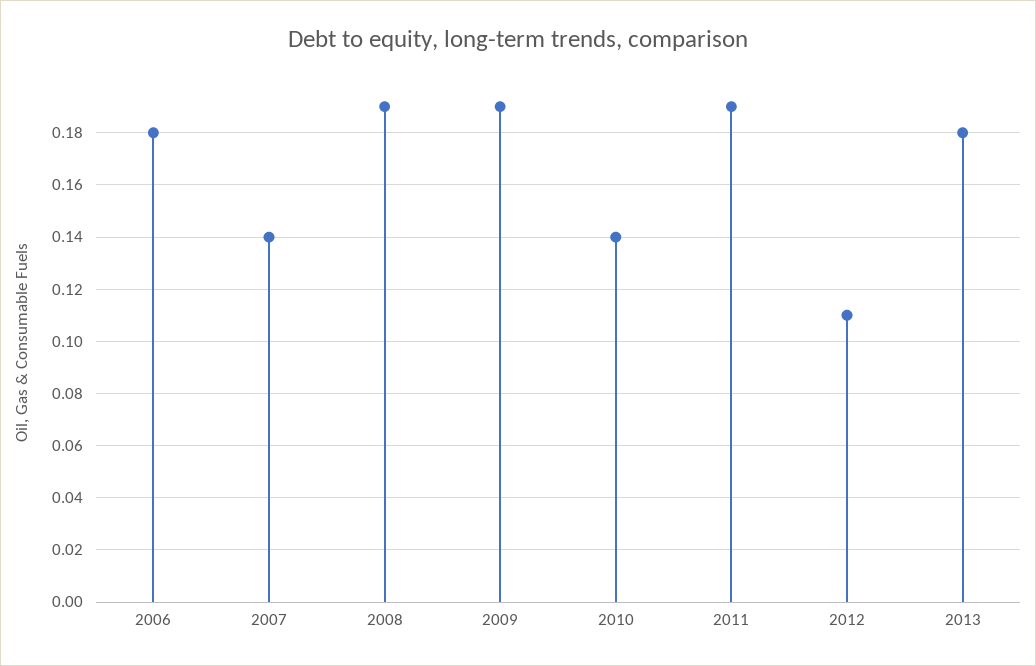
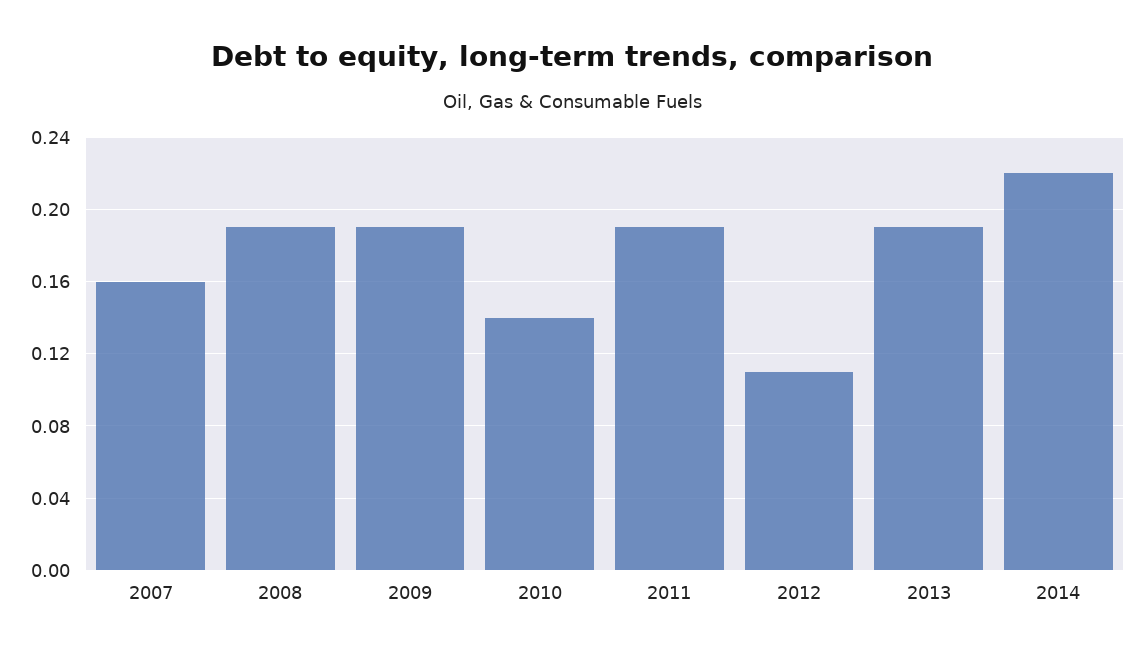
2006: 0.18 -> none
2007: 0.14 -> 0.16
2013: 0.18 -> 0.19
2014: none -> 0.22

